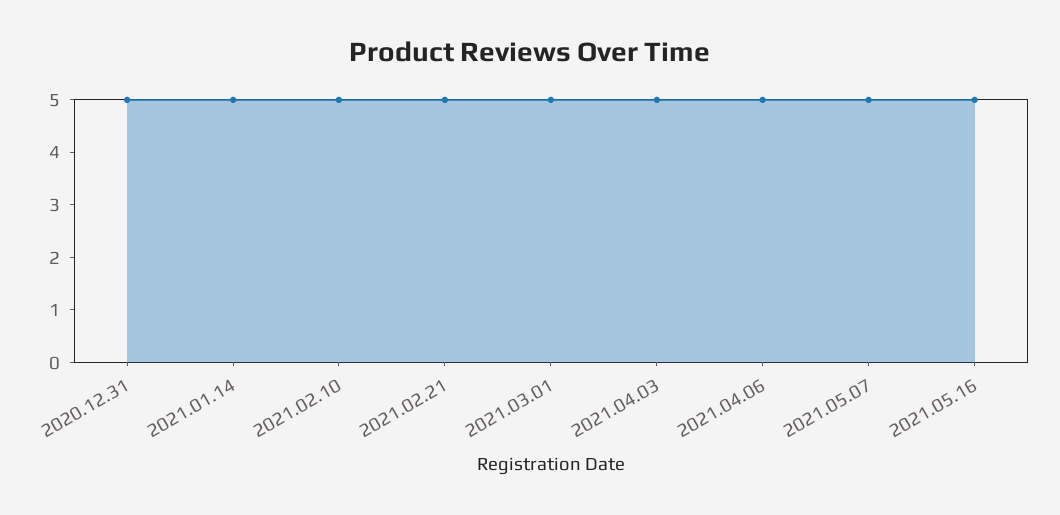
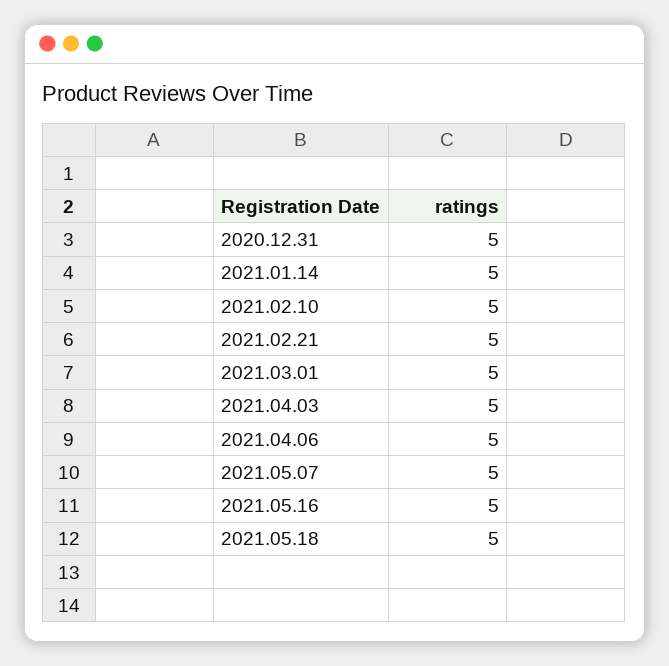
2021.05.18: none -> 5

